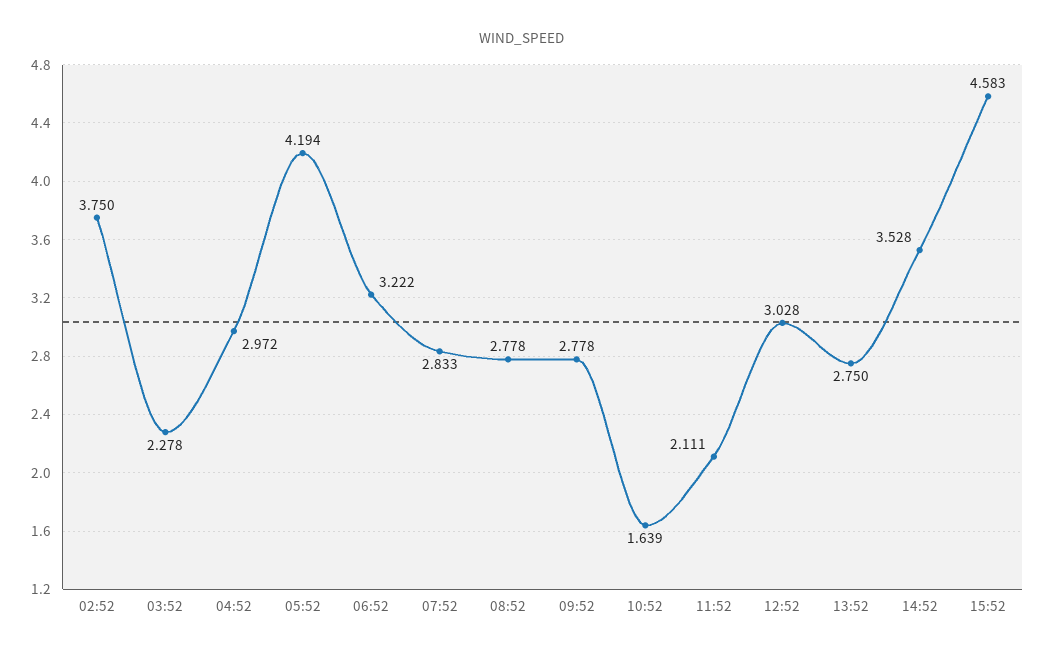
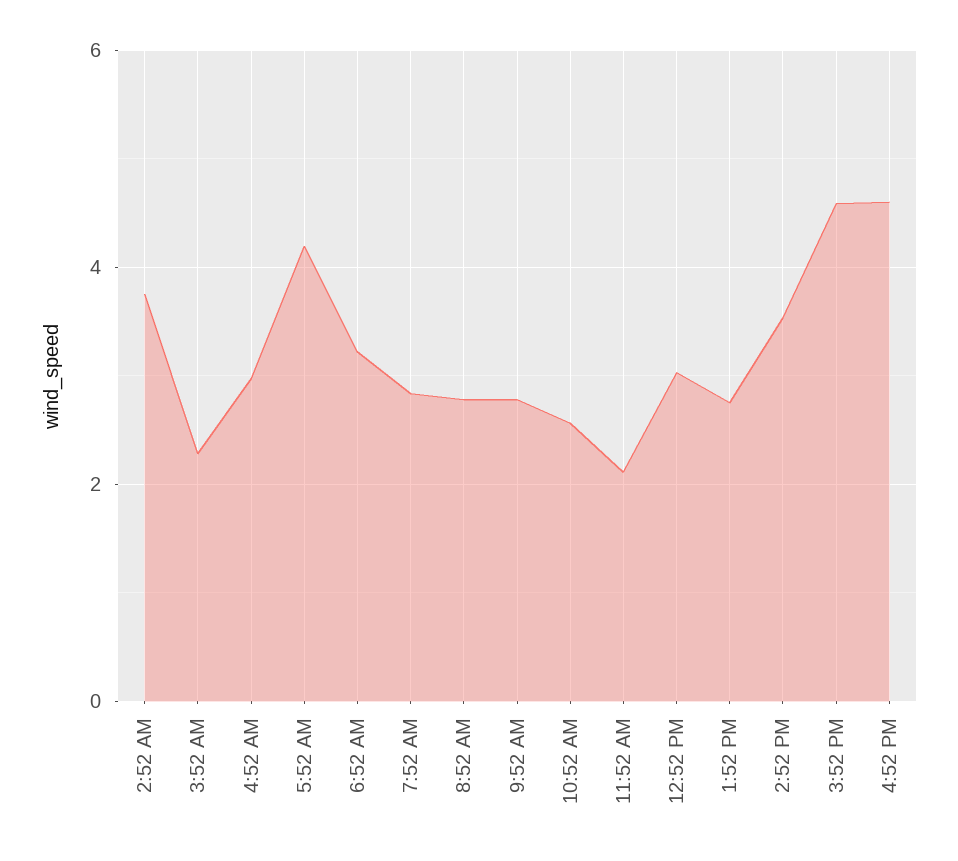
10:52: 1.639 -> 2.6
4:52 PM: none -> 4.6

